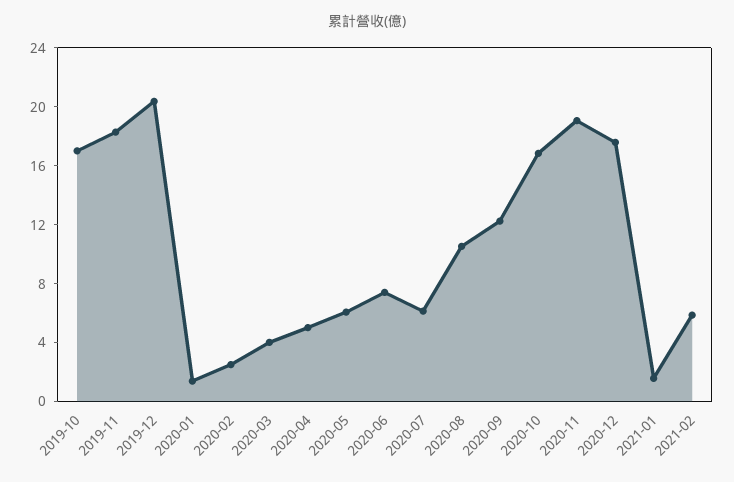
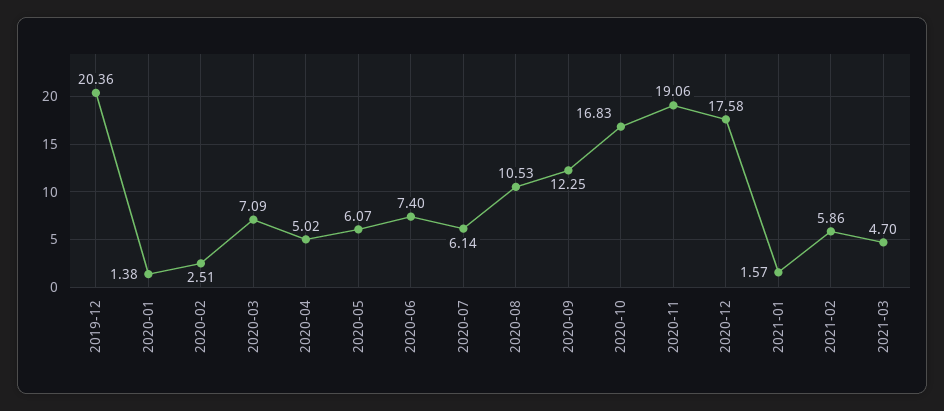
2019-10: 17 -> none
2019-11: 18 -> none
2020-03: 4 -> 7.09
2021-03: none -> 4.7

